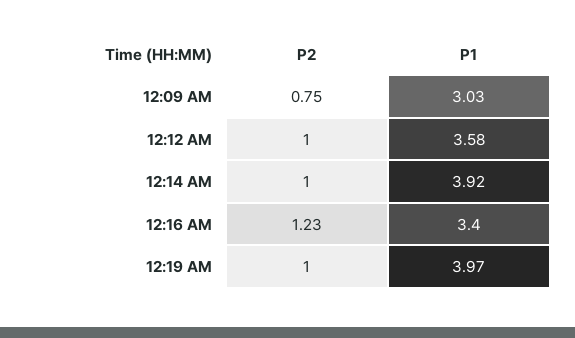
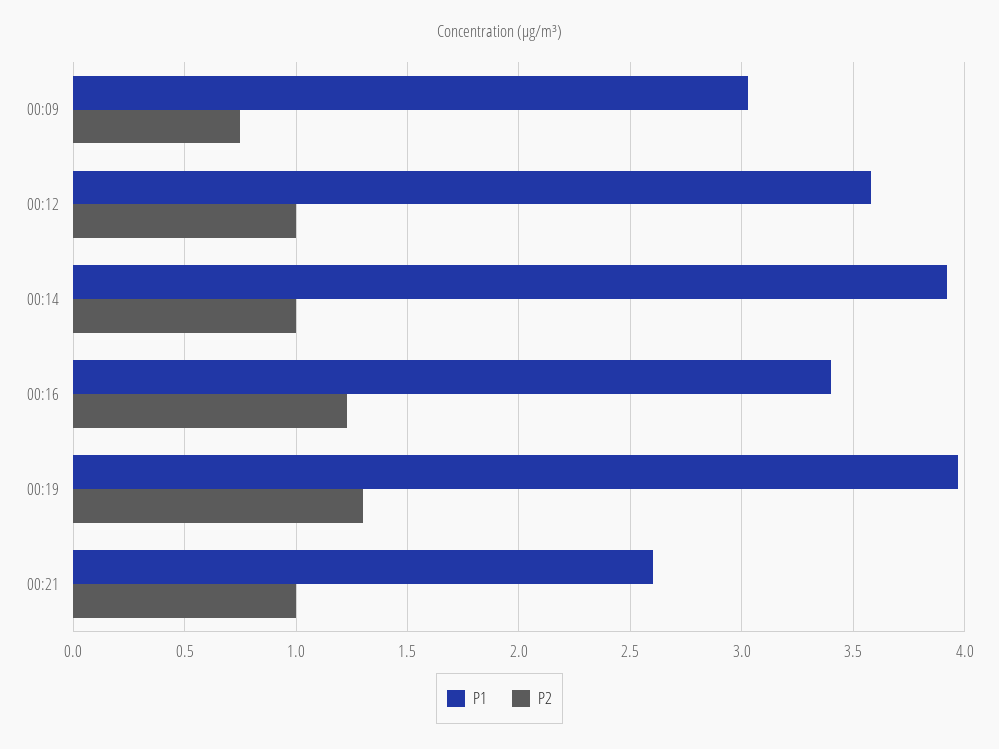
P2, 12:19 AM: 1 -> 1.3
P1, 00:21: none -> 2.6
P2, 00:21: none -> 1

